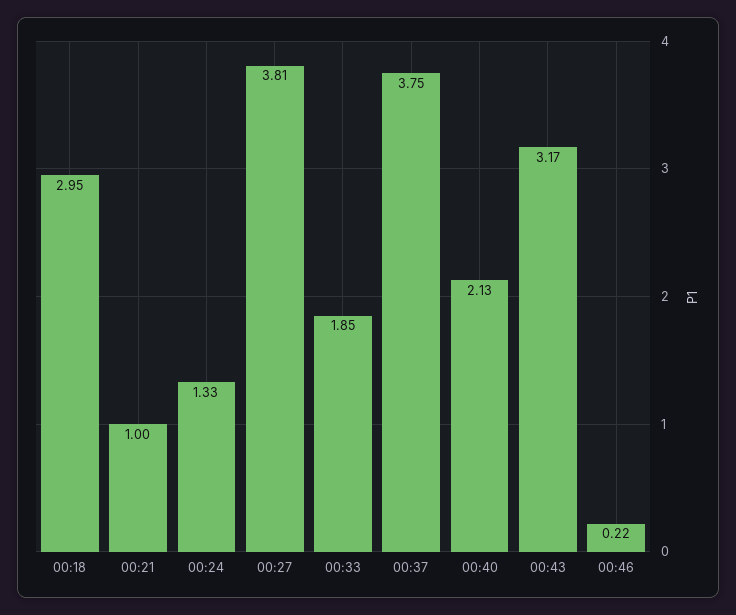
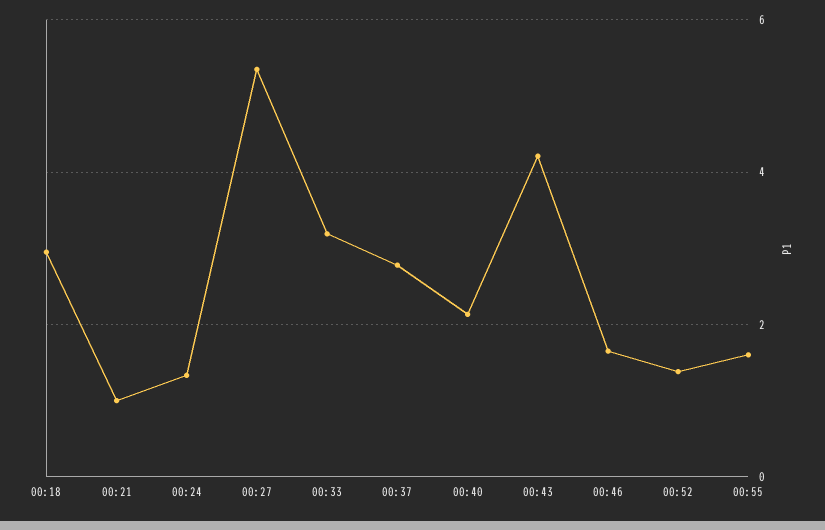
00:27: 3.81 -> 5.4
00:33: 1.85 -> 3.2
00:37: 3.75 -> 2.8
00:43: 3.17 -> 4.2
00:46: 0.22 -> 1.6
00:52: none -> 1.4
00:55: none -> 1.6

